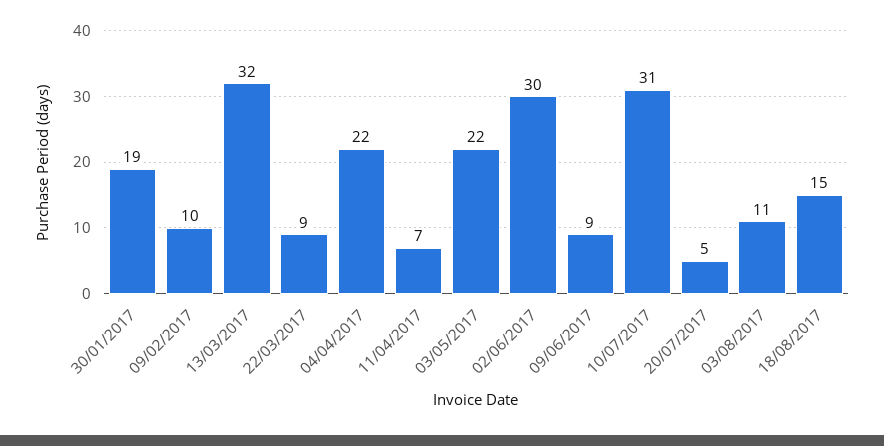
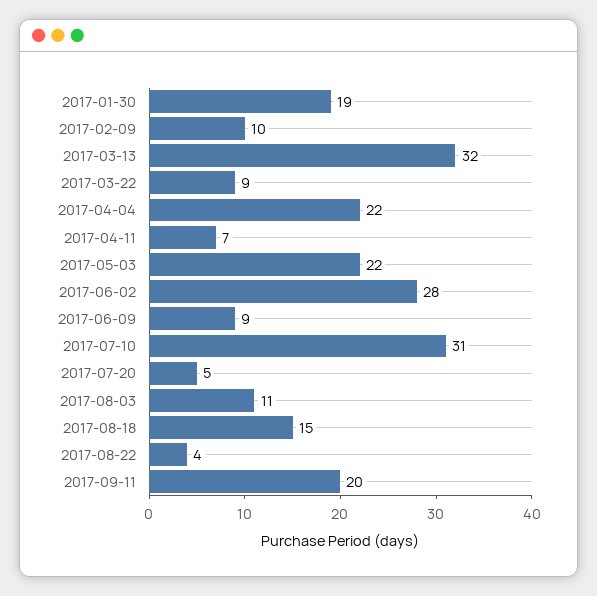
02/06/2017: 30 -> 28
2017-08-22: none -> 4
2017-09-11: none -> 20

